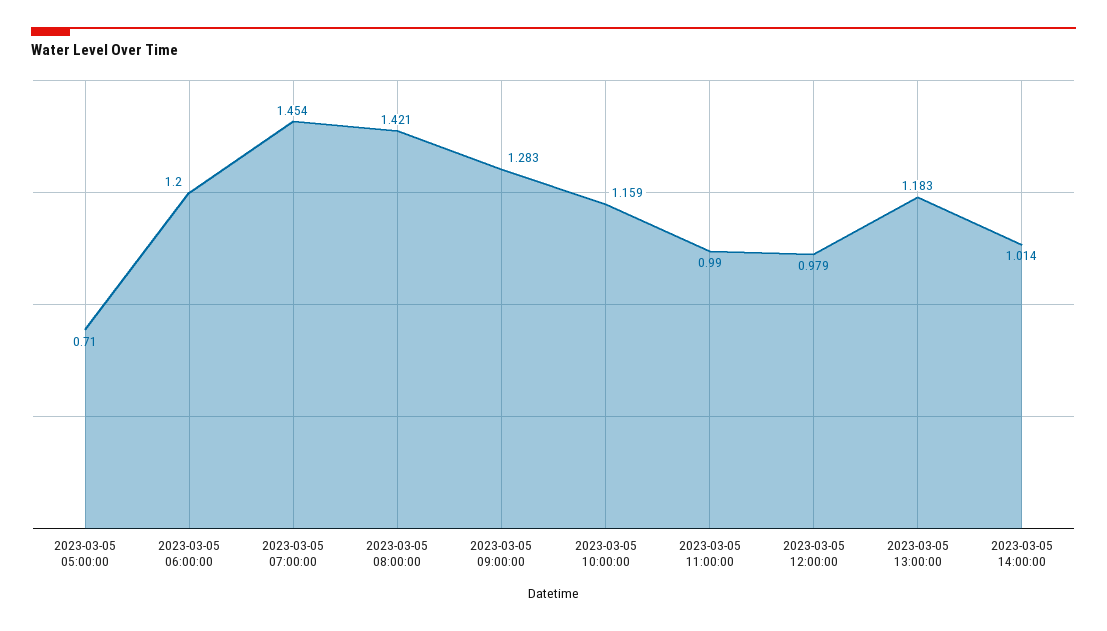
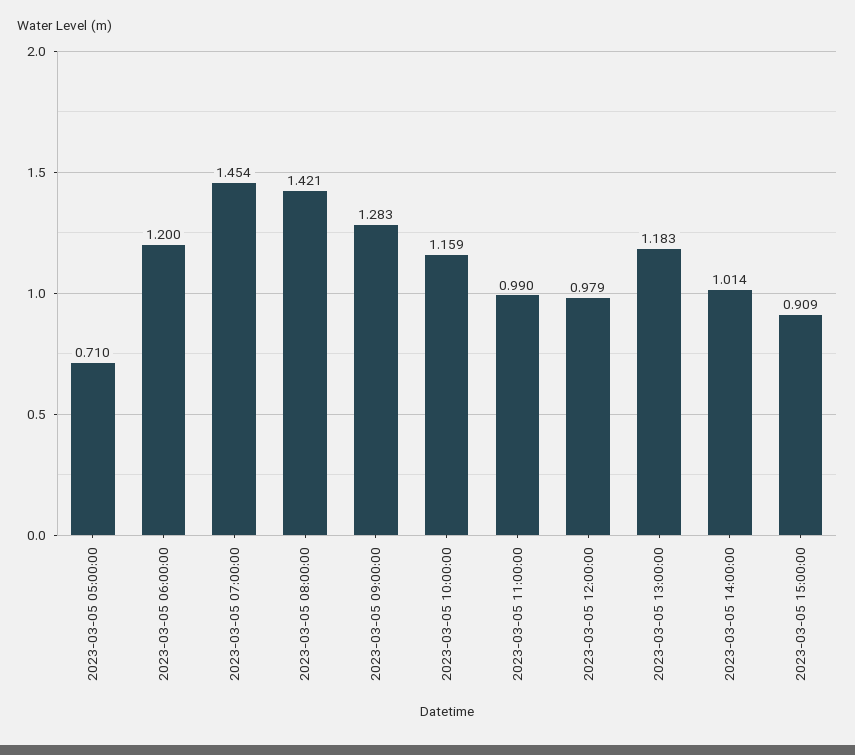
2023-03-05 15:00:00: none -> 0.909

